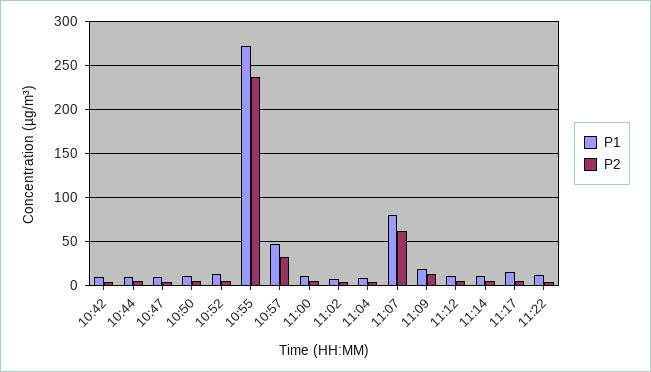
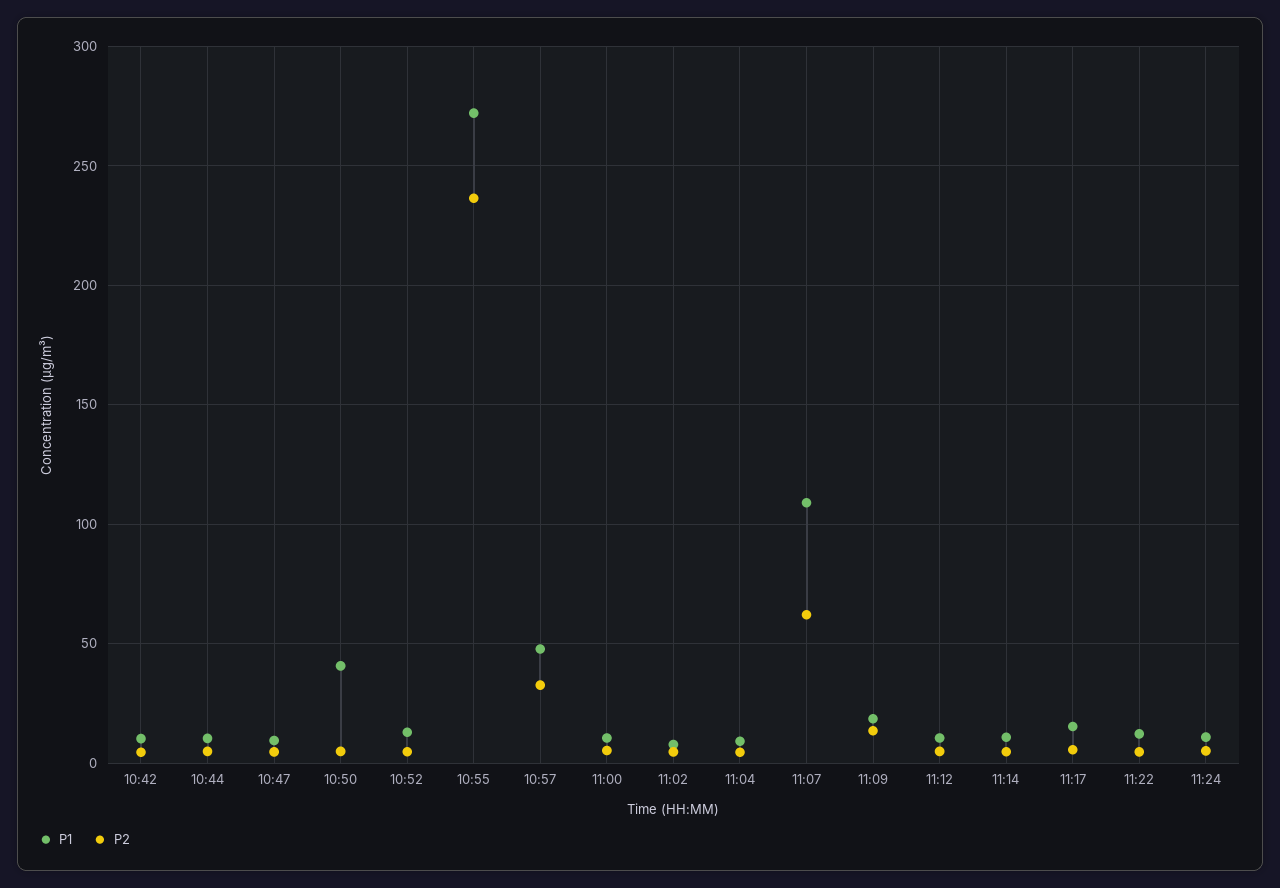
P1, 10:50: 10 -> 40
P1, 11:07: 80 -> 110
P1, 11:24: none -> 10
P2, 11:24: none -> 5

